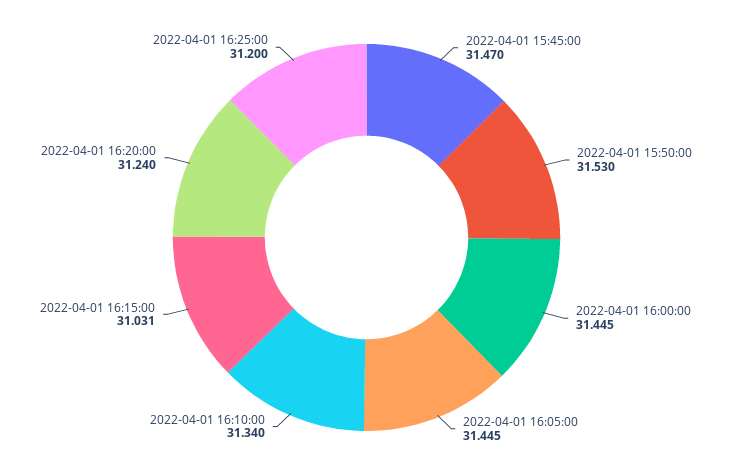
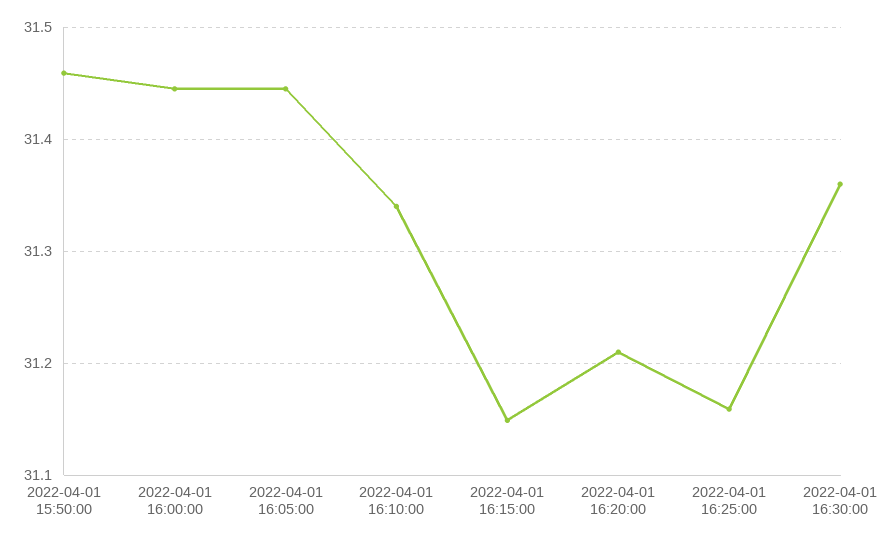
2022-04-01 15:45:00: 31.47 -> none
2022-04-01 15:50:00: 31.53 -> 31.46
2022-04-01 16:15:00: 31.031 -> 31.15
2022-04-01 16:20:00: 31.24 -> 31.21
2022-04-01 16:25:00: 31.2 -> 31.16
2022-04-01 16:30:00: none -> 31.36

